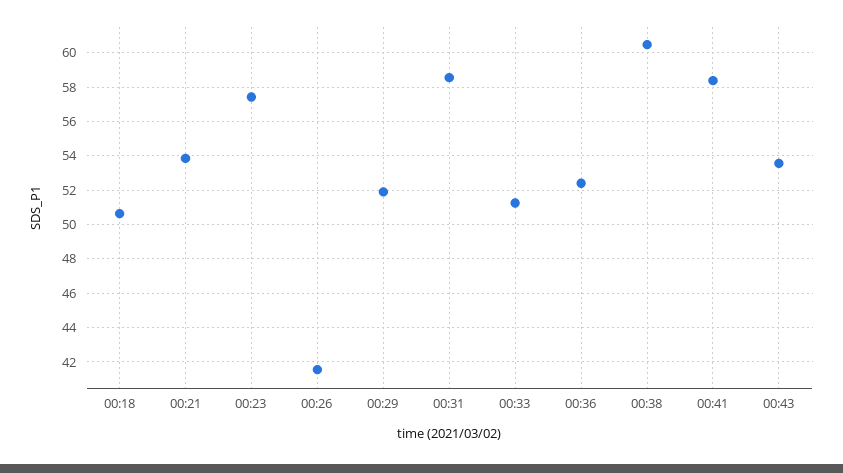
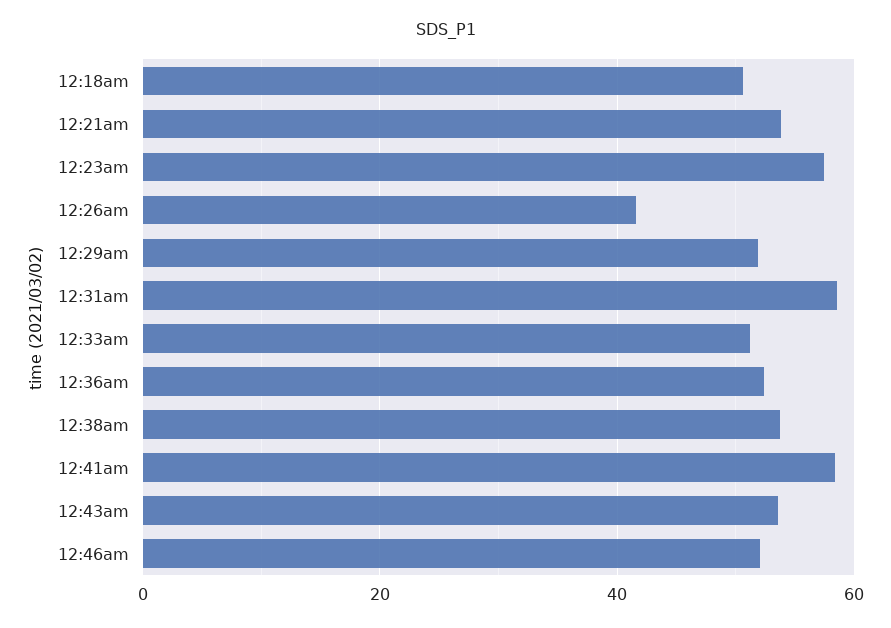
00:38: 60.5 -> 54
12:46am: none -> 52

